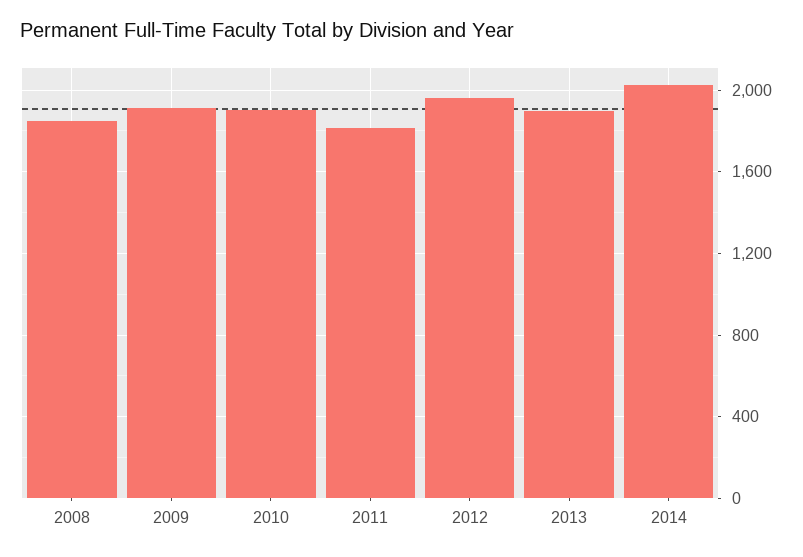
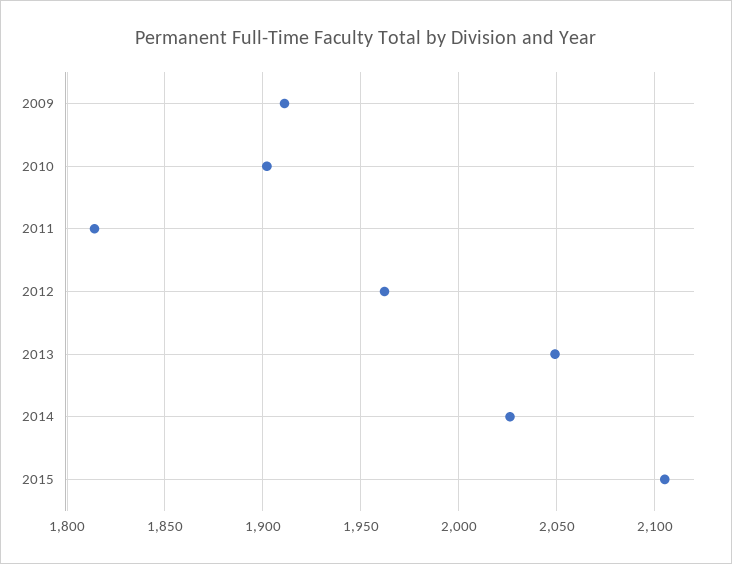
2008: 1850 -> none
2013: 1900 -> 2050
2015: none -> 2105

